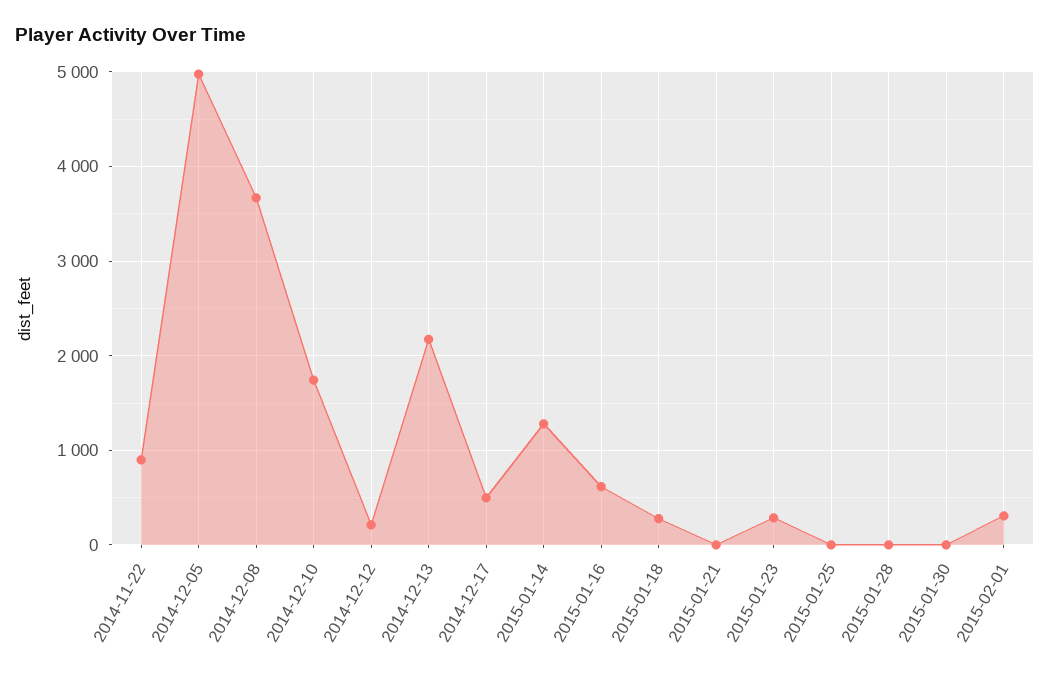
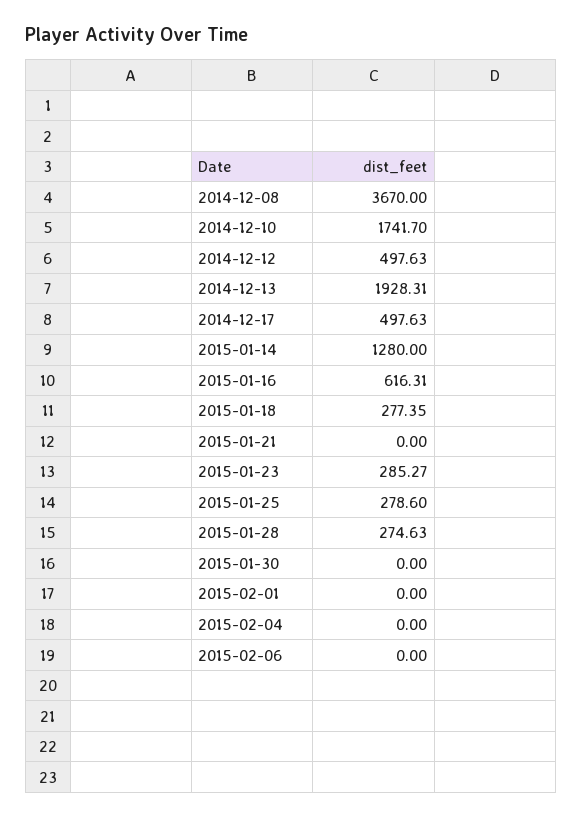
2014-11-22: 900 -> none
2014-12-05: 5000 -> none
2014-12-12: 200 -> 497.63
2014-12-13: 2200 -> 1928.31
2015-01-25: 0 -> 278.6
2015-01-28: 0 -> 274.63
2015-02-01: 300 -> 0
2015-02-04: none -> 0
2015-02-06: none -> 0

